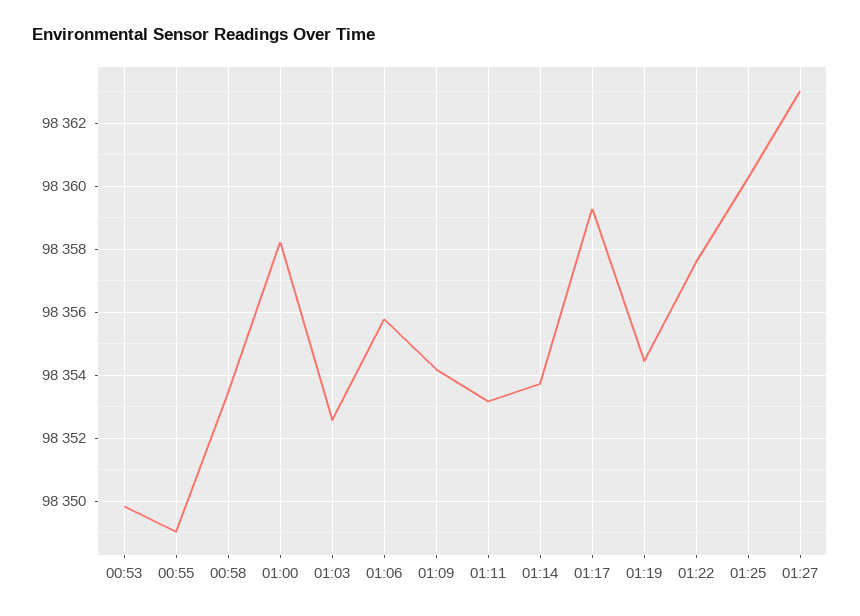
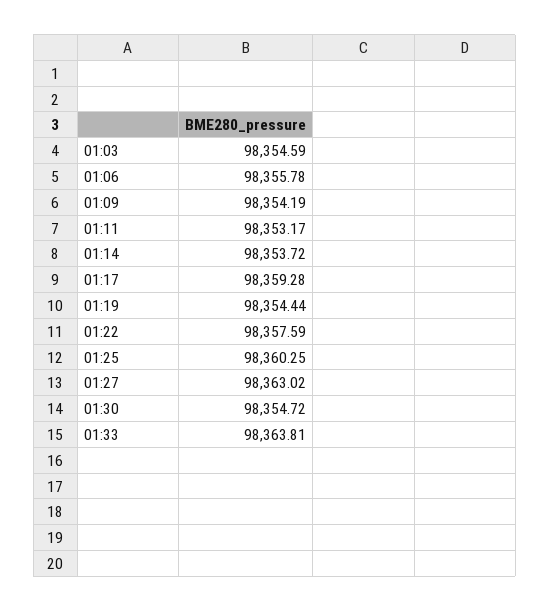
00:53: 98349.8 -> none
00:55: 98349 -> none
00:58: 98353.4 -> none
01:00: 98358.2 -> none
01:03: 98352.6 -> 98354.59
01:30: none -> 98354.72
01:33: none -> 98363.81

